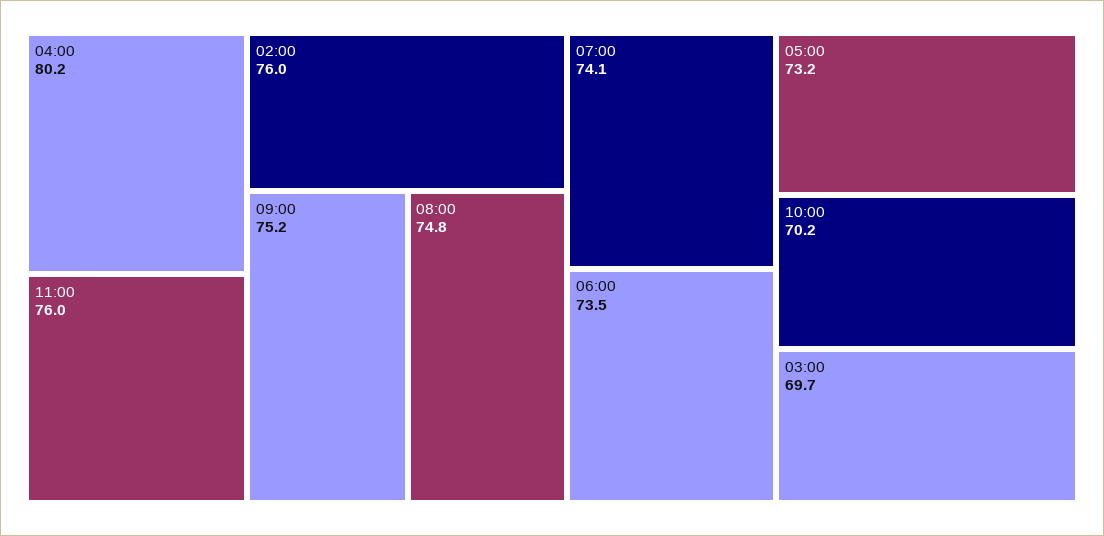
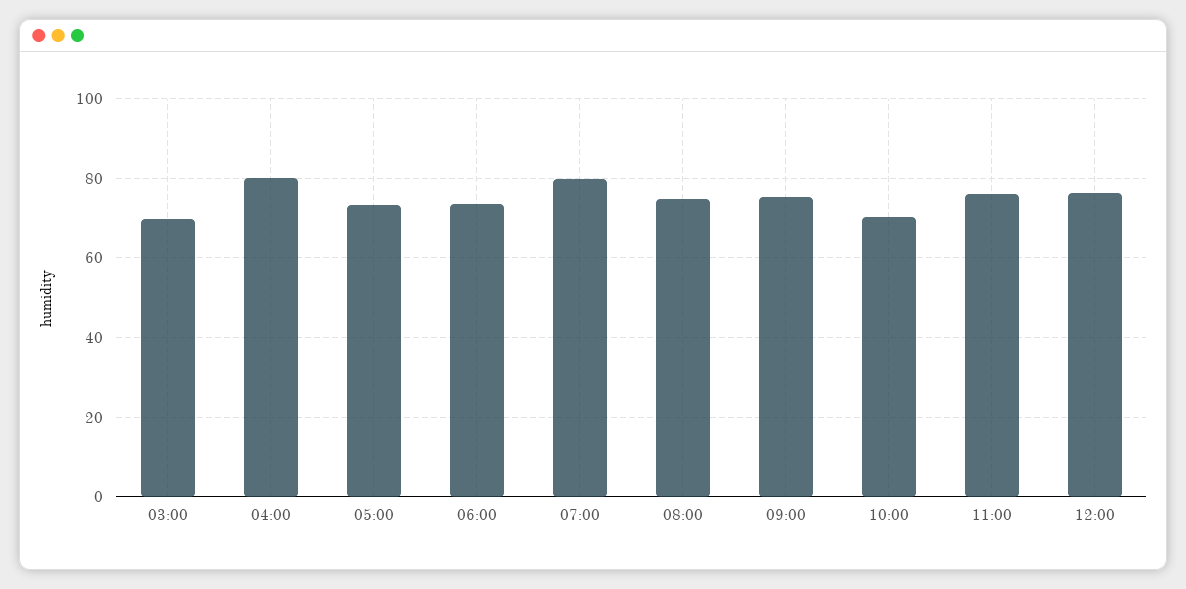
02:00: 76 -> none
07:00: 74.1 -> 80
12:00: none -> 76

